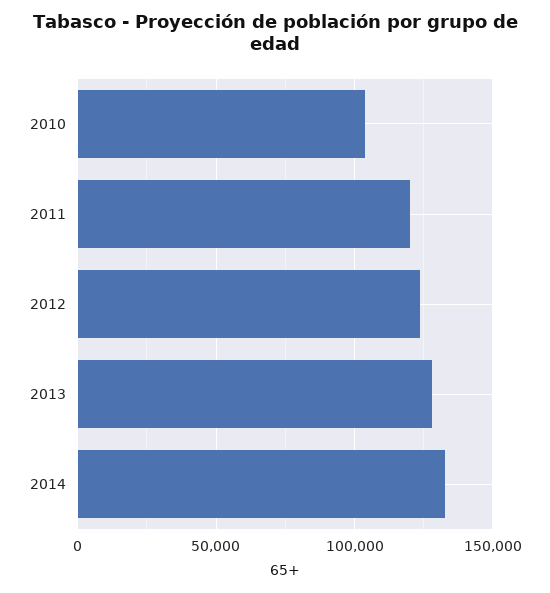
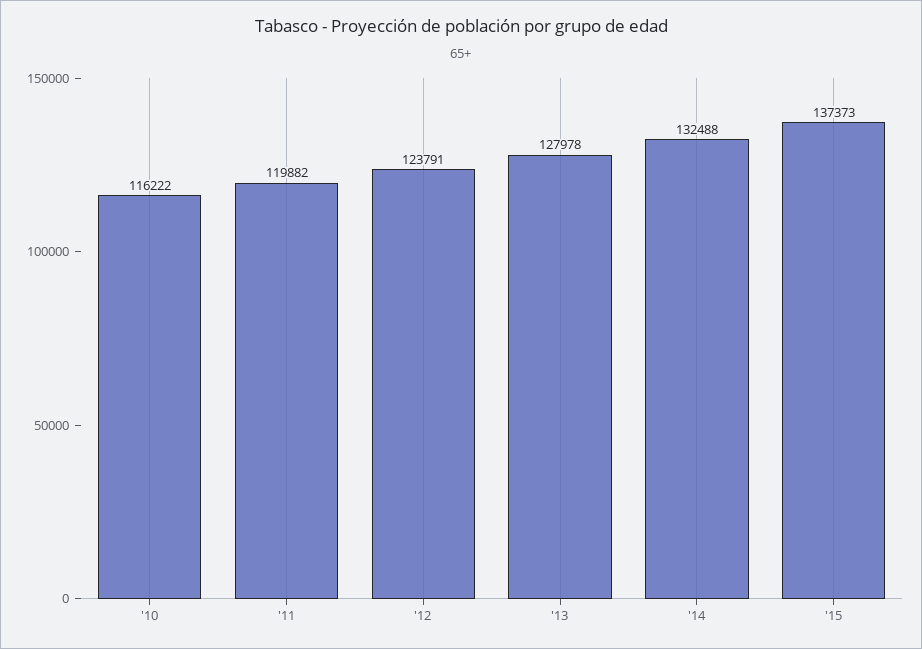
2010: 105000 -> 116222
'15: none -> 137373

